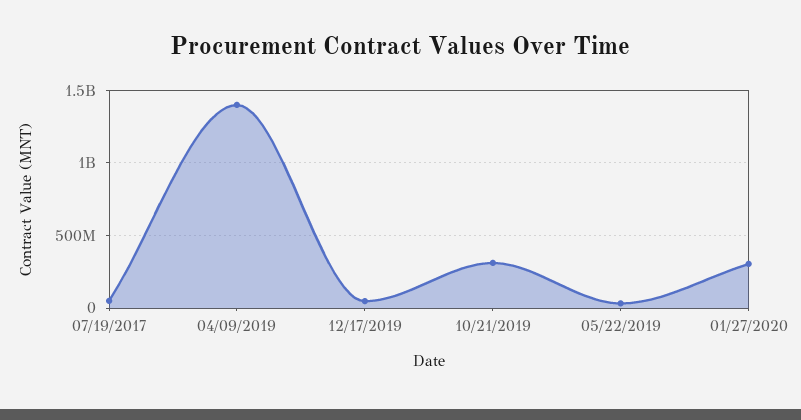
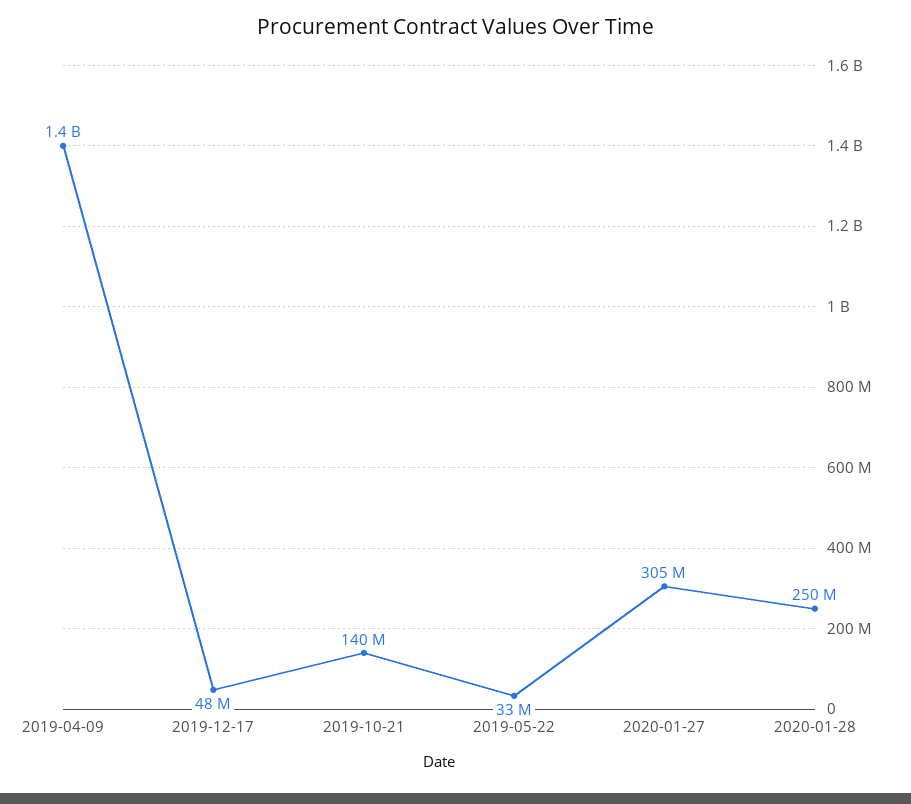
07/19/2017: 50000000 -> none
10/21/2019: 300000000 -> 140000000
2020-01-28: none -> 250000000

